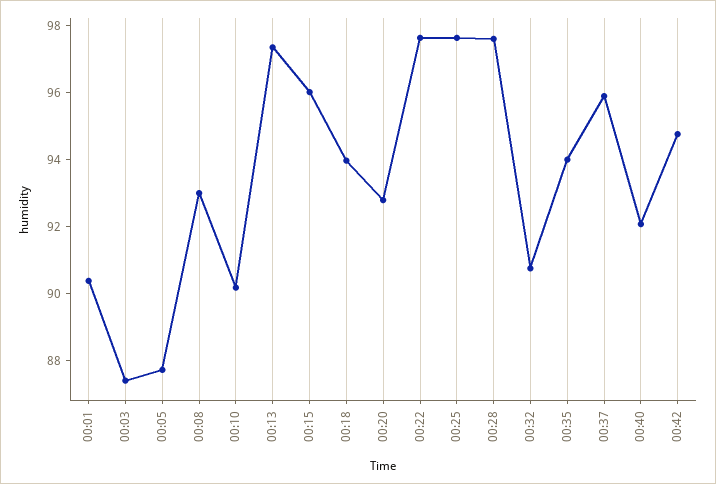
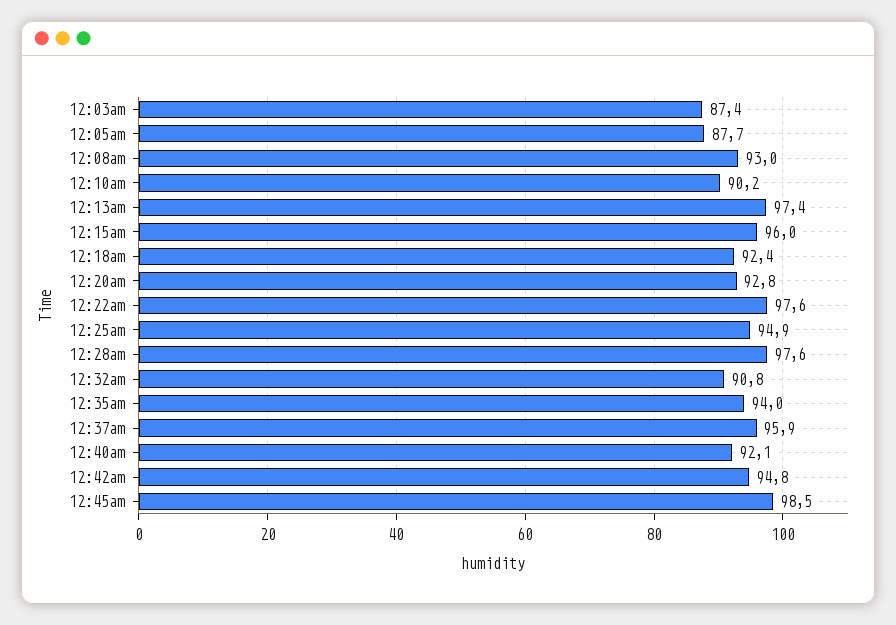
00:01: 90.5 -> none
00:18: 94 -> 92.4
00:25: 97.5 -> 94.9
12:45am: none -> 98.5

